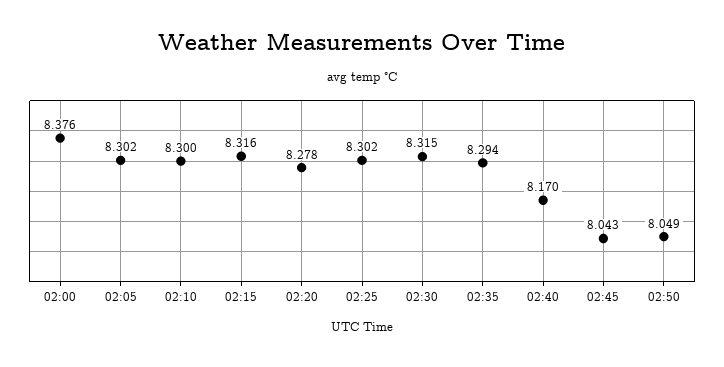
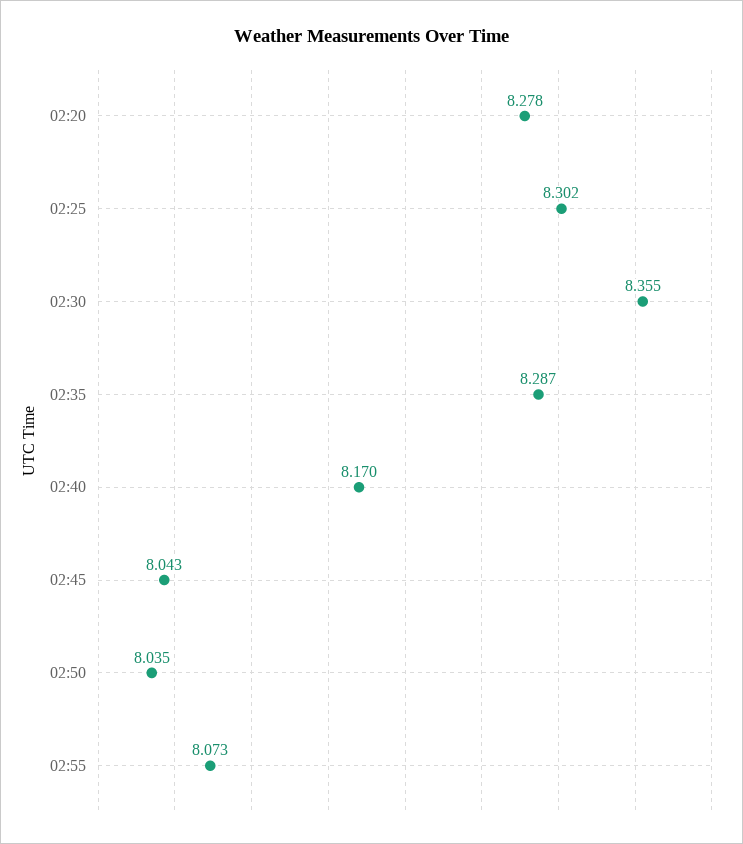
02:00: 8.376 -> none
02:05: 8.302 -> none
02:10: 8.3 -> none
02:15: 8.316 -> none
02:30: 8.315 -> 8.355
02:35: 8.294 -> 8.287
02:50: 8.049 -> 8.035
02:55: none -> 8.073

